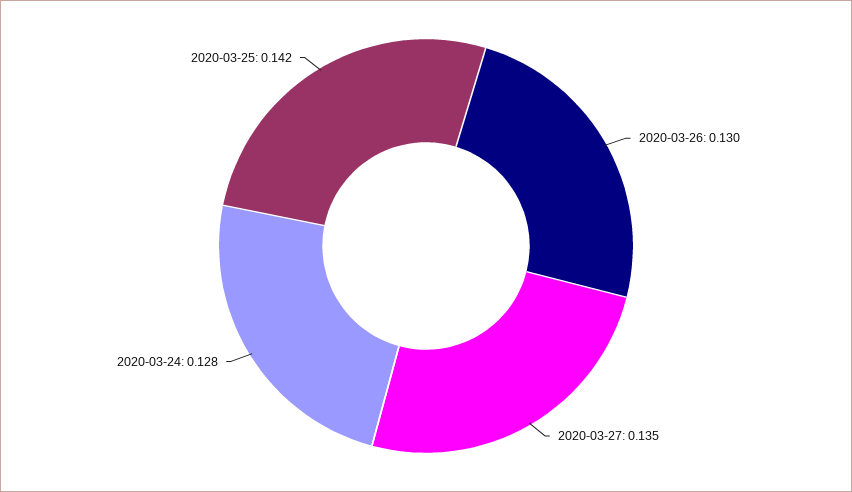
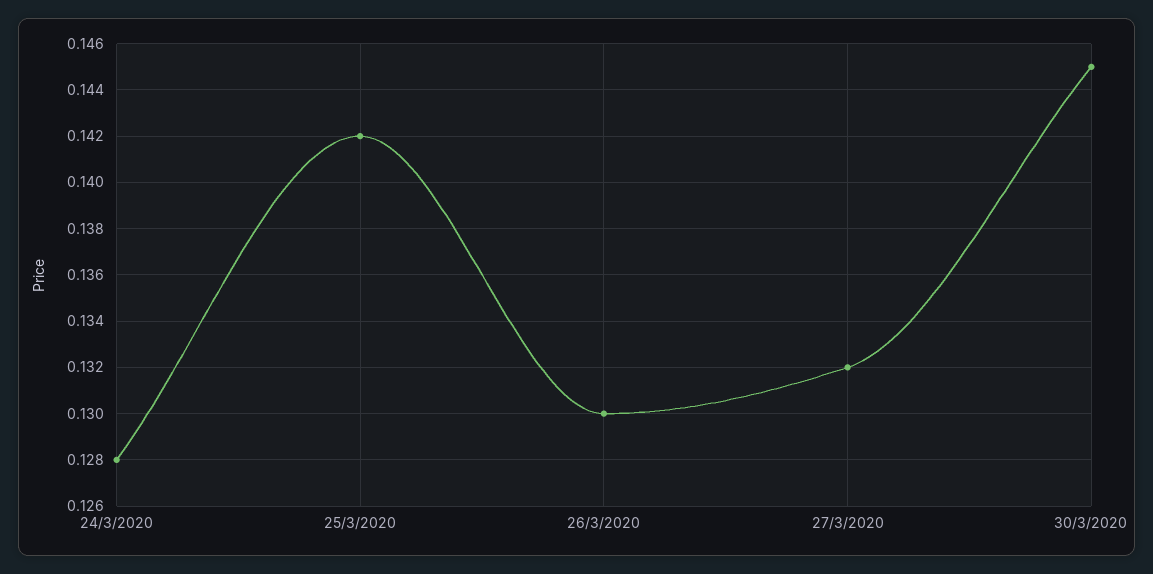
2020-03-27: 0.135 -> 0.132
30/3/2020: none -> 0.145

